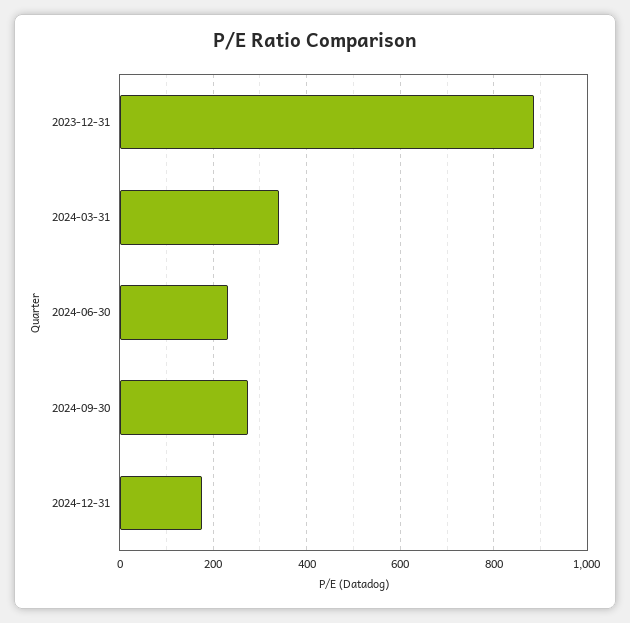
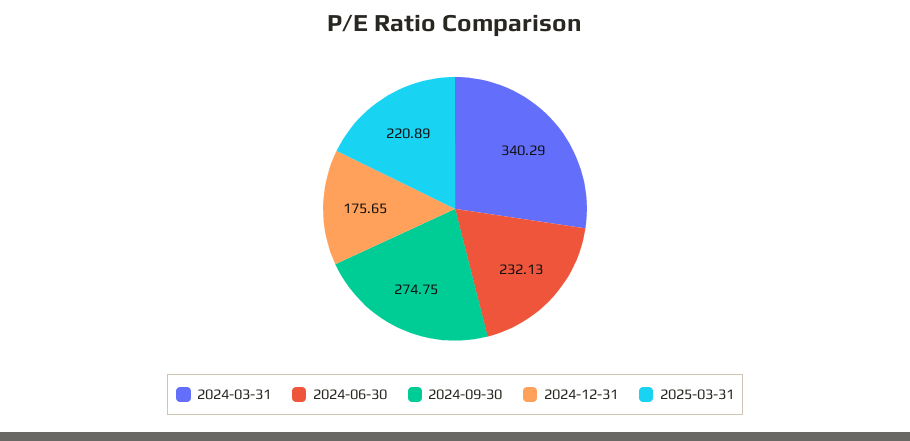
2023-12-31: 880 -> none
2025-03-31: none -> 220.89

